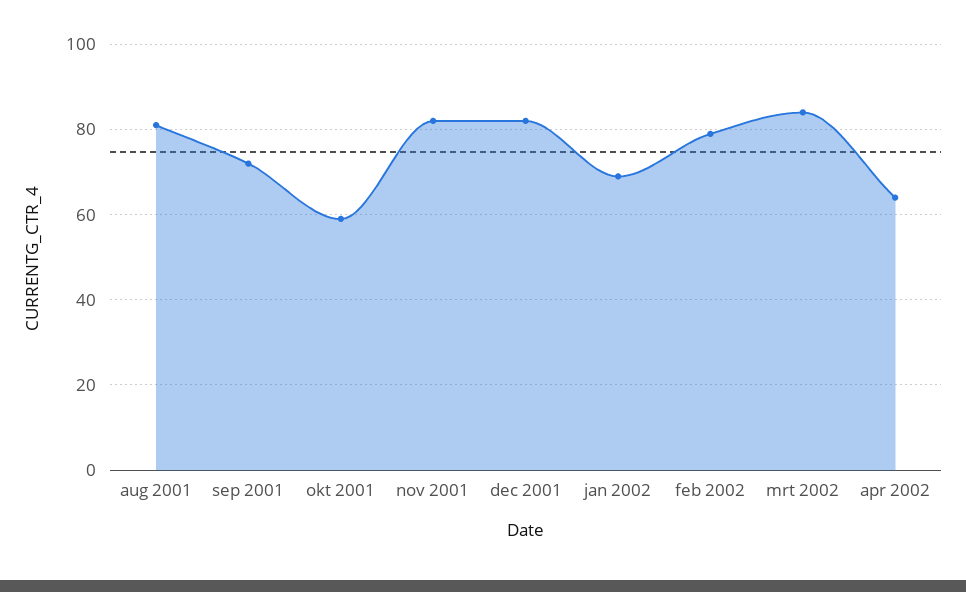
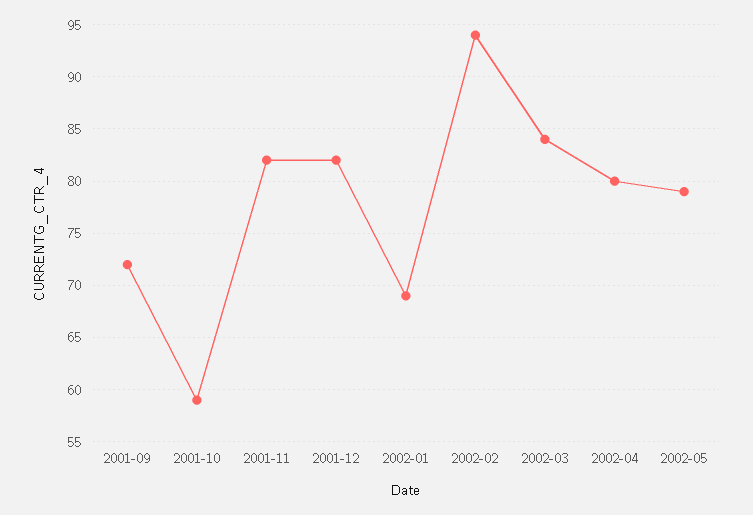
aug 2001: 80 -> none
feb 2002: 80 -> 94
apr 2002: 65 -> 80
2002-05: none -> 79

